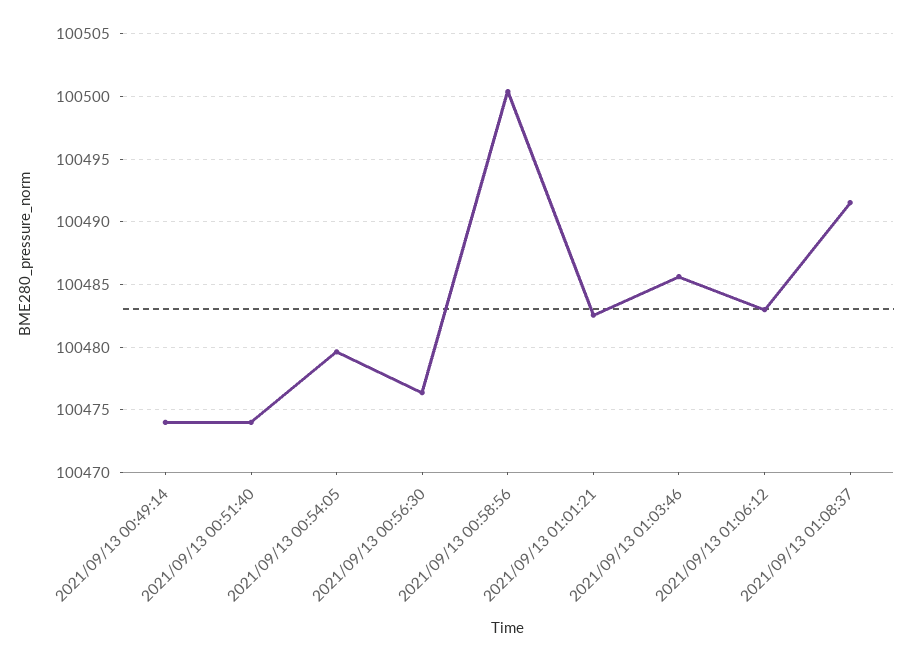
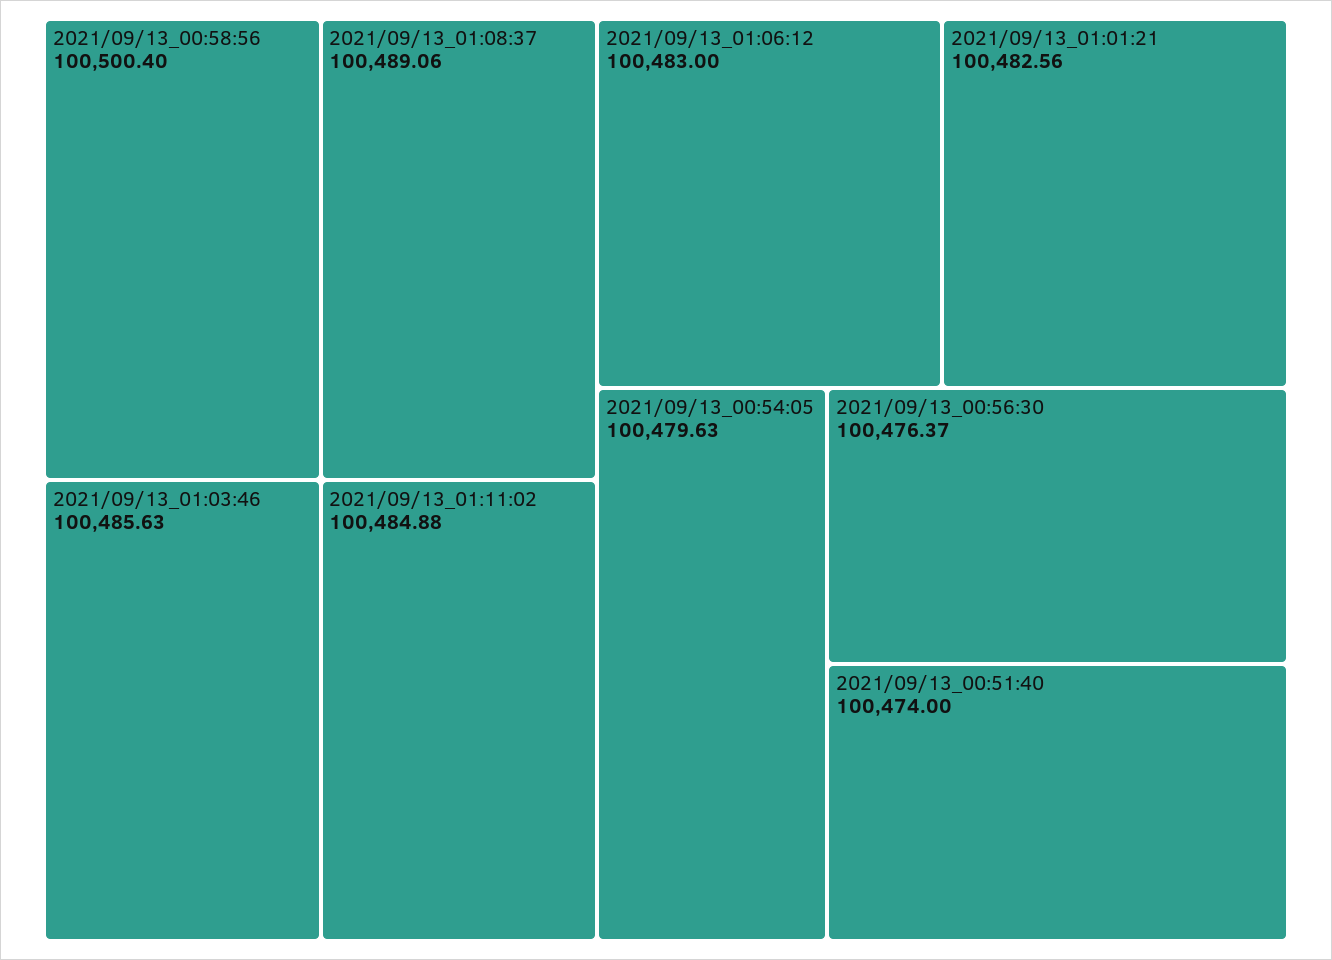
2021/09/13 00:49:14: 100474 -> none
2021/09/13 01:08:37: 100491.5 -> 100489.06
2021/09/13_01:11:02: none -> 100484.88

